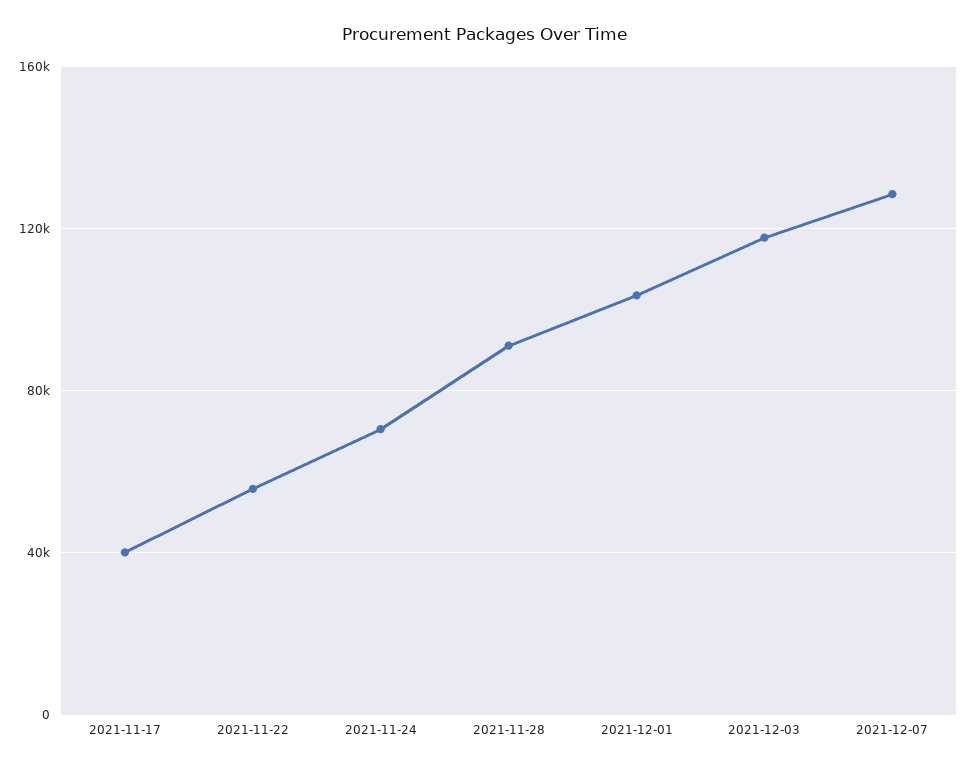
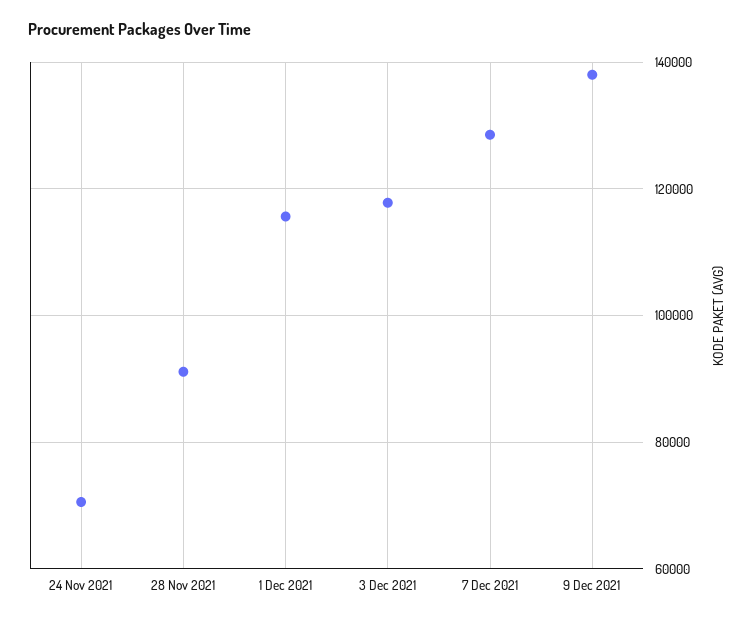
2021-11-17: 40000 -> none
2021-11-22: 55000 -> none
2021-12-01: 105000 -> 116000
9 Dec 2021: none -> 138000

